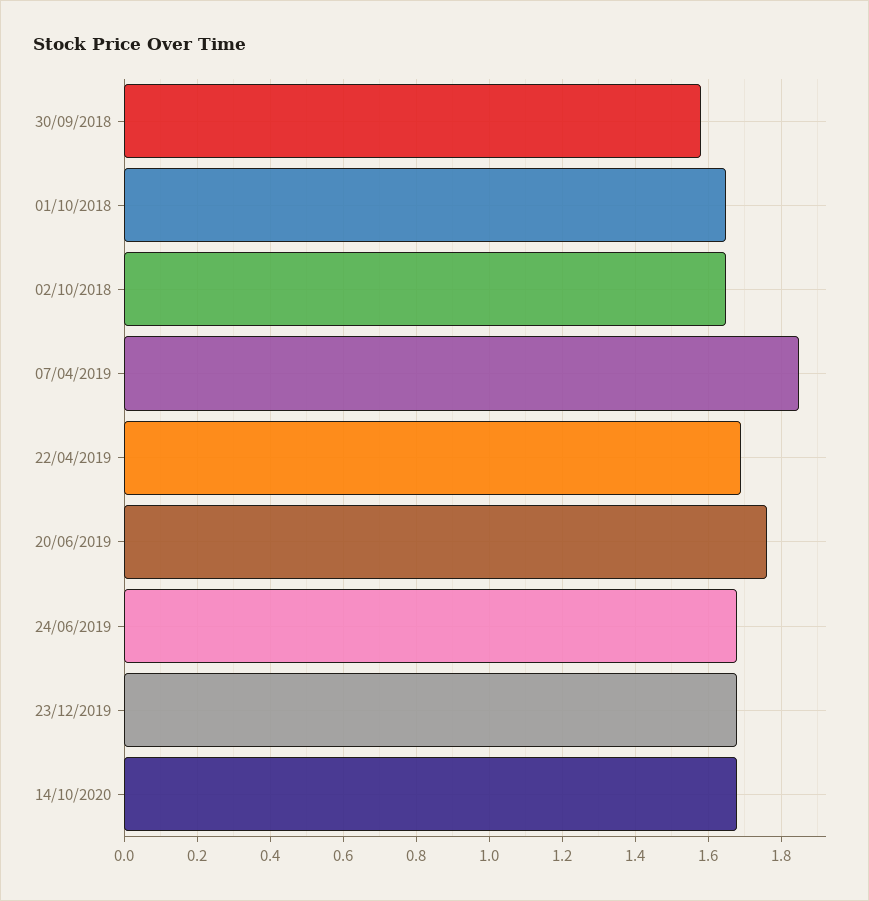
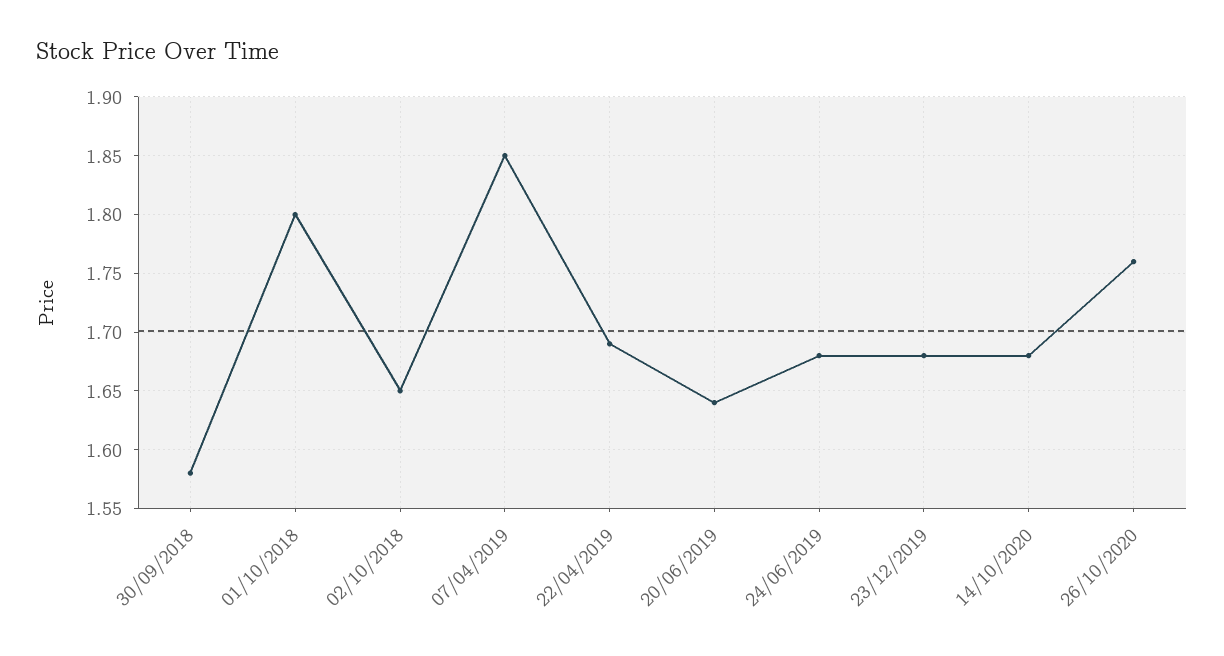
01/10/2018: 1.65 -> 1.8
20/06/2019: 1.75 -> 1.64
26/10/2020: none -> 1.76

